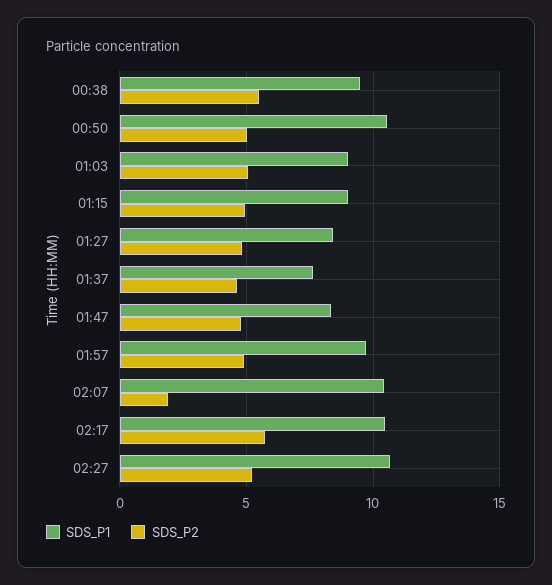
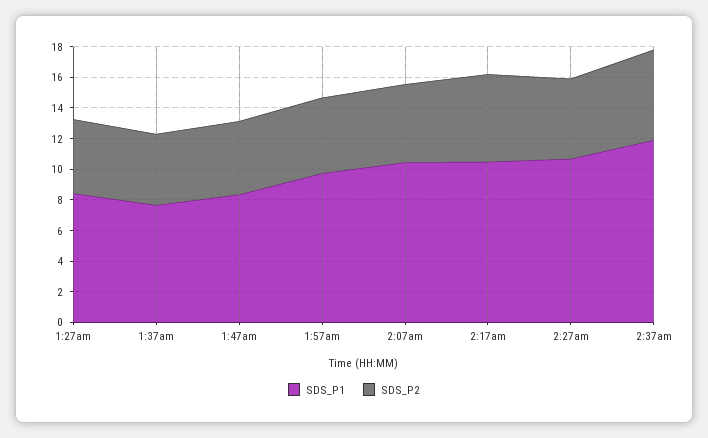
SDS_P1, 00:38: 9.5 -> none
SDS_P2, 00:38: 5.5 -> none
SDS_P1, 00:50: 10.5 -> none
SDS_P2, 00:50: 5 -> none
SDS_P1, 01:03: 9 -> none
SDS_P2, 01:03: 5 -> none
SDS_P1, 01:15: 9 -> none
SDS_P2, 01:15: 5 -> none
SDS_P2, 02:07: 2 -> 5
SDS_P1, 2:37am: none -> 12
SDS_P2, 2:37am: none -> 6

